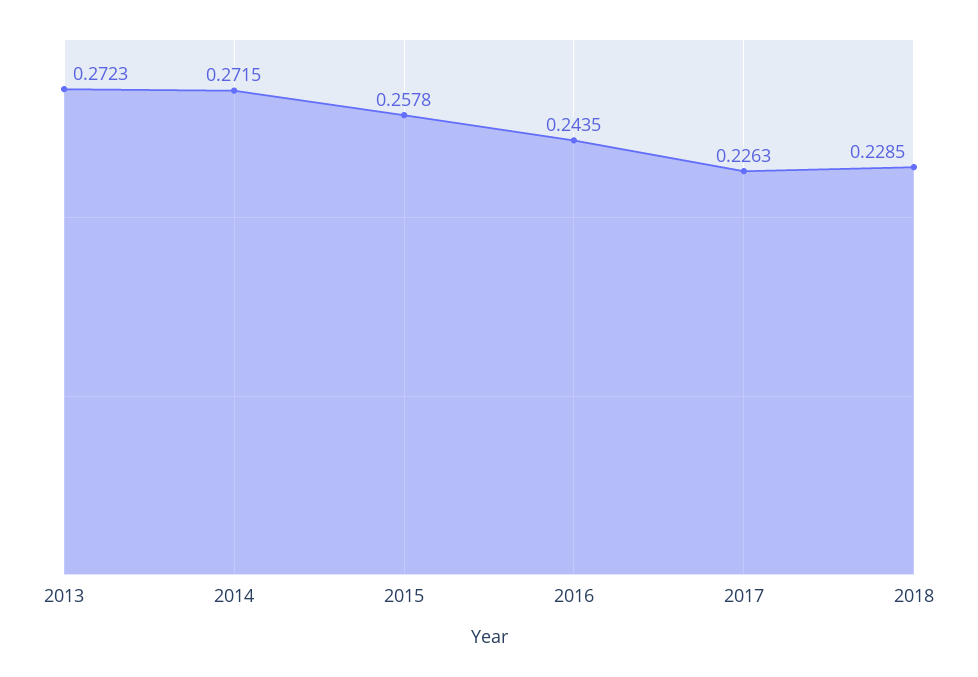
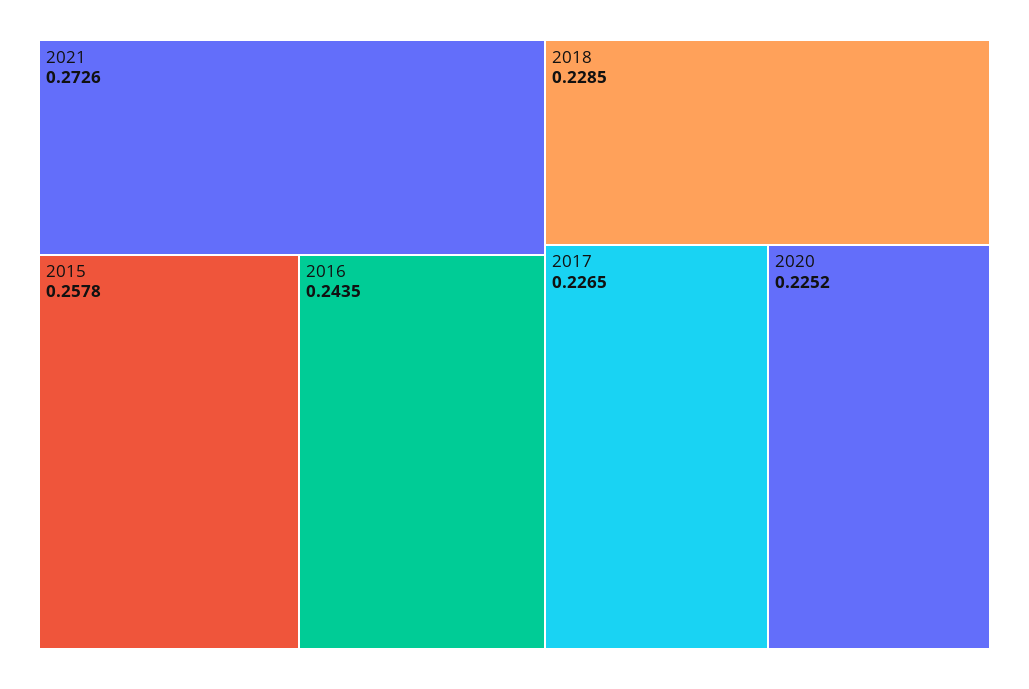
2013: 0.2723 -> none
2014: 0.2715 -> none
2017: 0.2263 -> 0.2265
2021: none -> 0.2726
2020: none -> 0.2252

